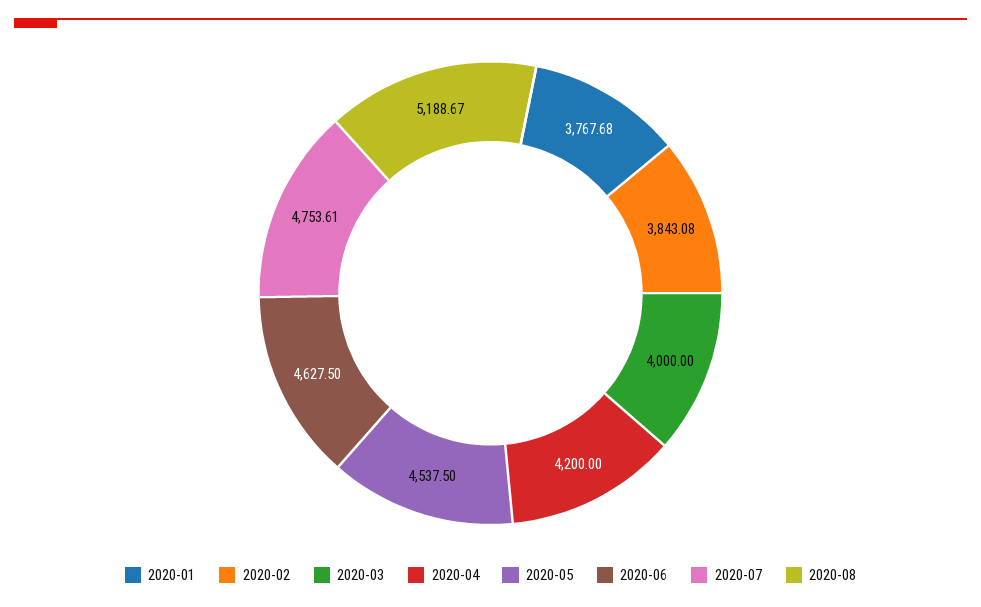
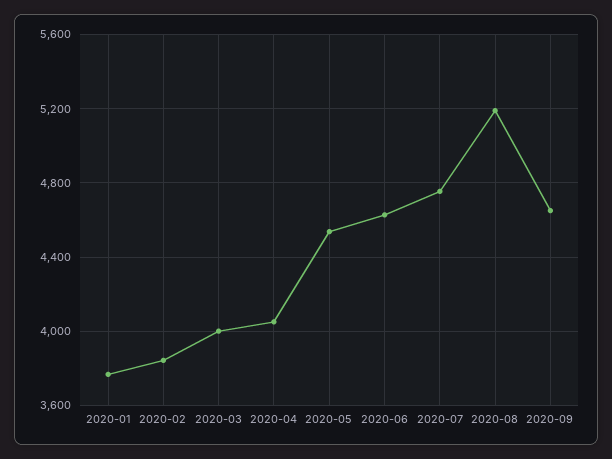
2020-04: 4200 -> 4050
2020-09: none -> 4650

